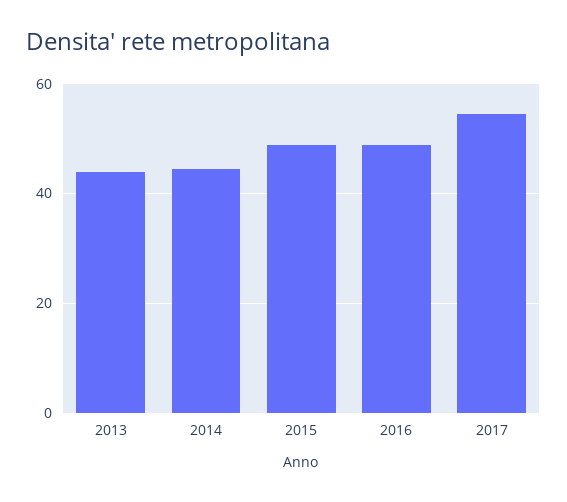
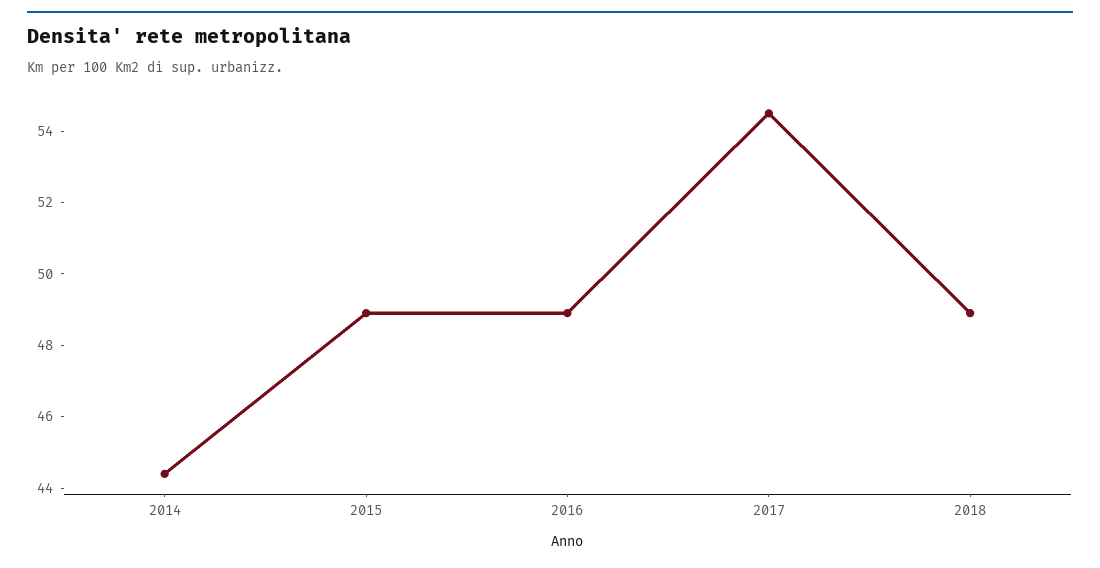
2013: 44 -> none
2018: none -> 49

